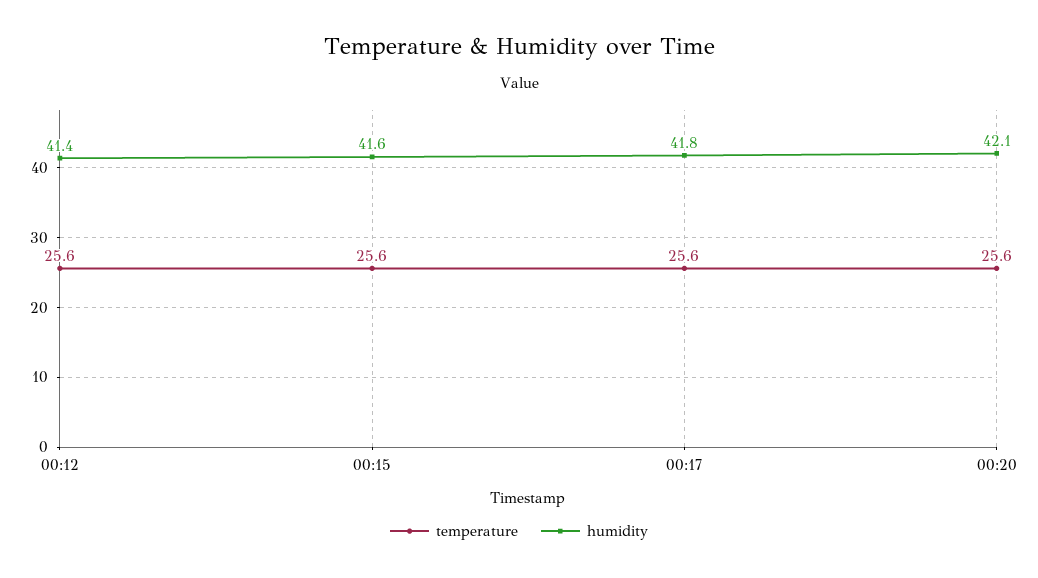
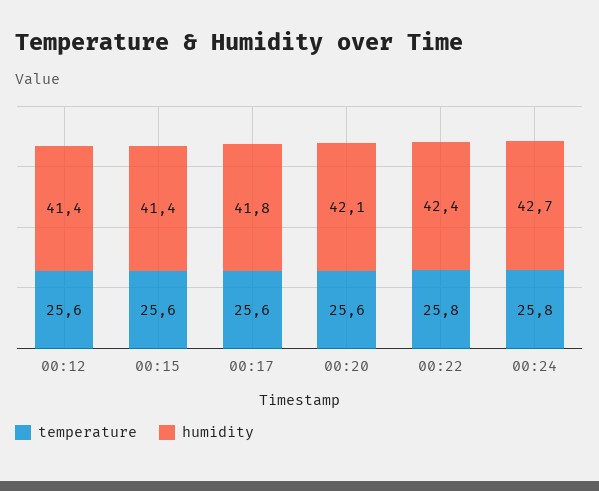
humidity, 00:15: 41.6 -> 41.4
temperature, 00:22: none -> 25.8
humidity, 00:22: none -> 42.4
temperature, 00:24: none -> 25.8
humidity, 00:24: none -> 42.7

